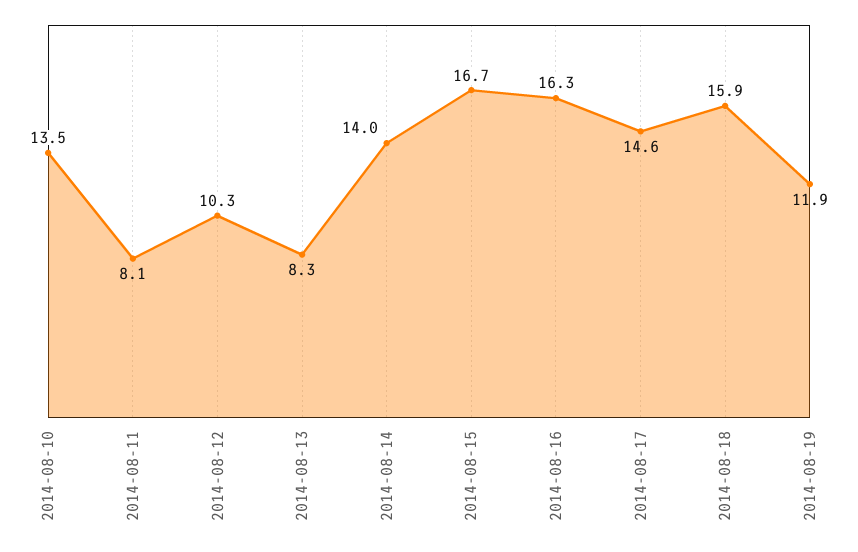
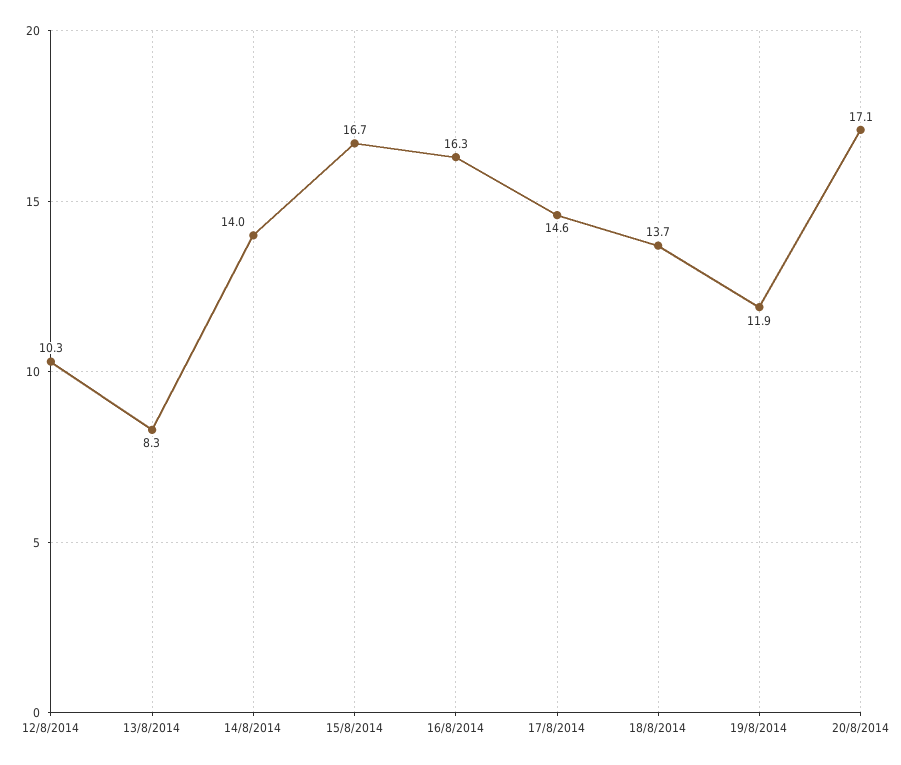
2014-08-10: 13.5 -> none
2014-08-11: 8.1 -> none
2014-08-18: 15.9 -> 13.7
20/8/2014: none -> 17.1

